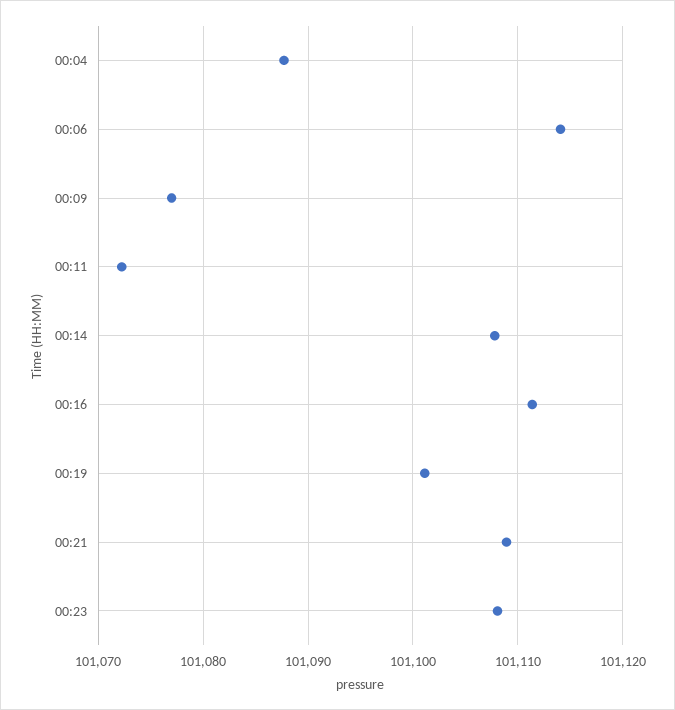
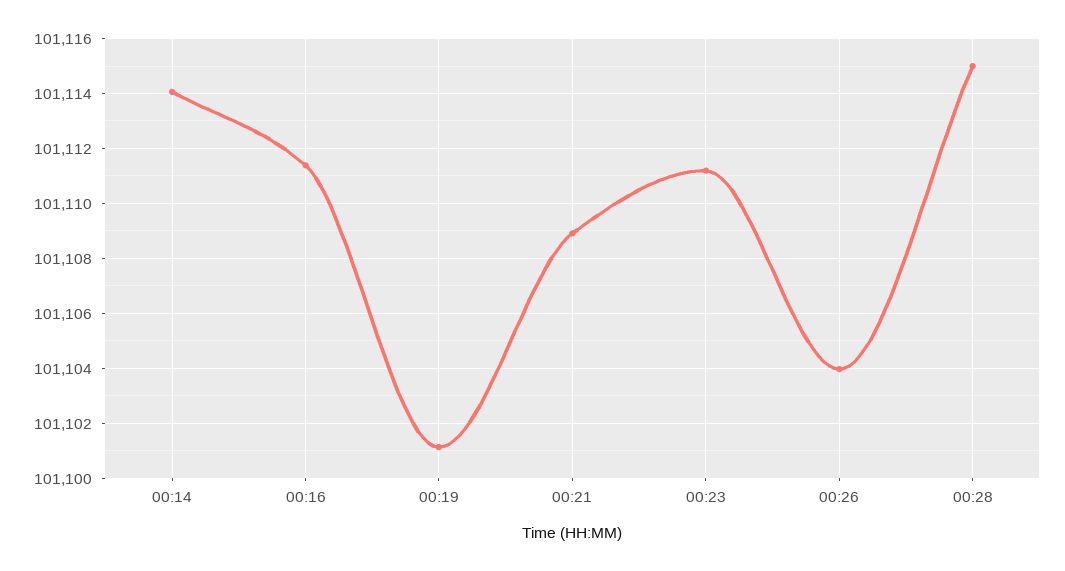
00:04: 101088 -> none
00:06: 101114 -> none
00:09: 101077 -> none
00:11: 101072 -> none
00:14: 101108 -> 101114
00:23: 101108 -> 101111.25
00:26: none -> 101104
00:28: none -> 101115

